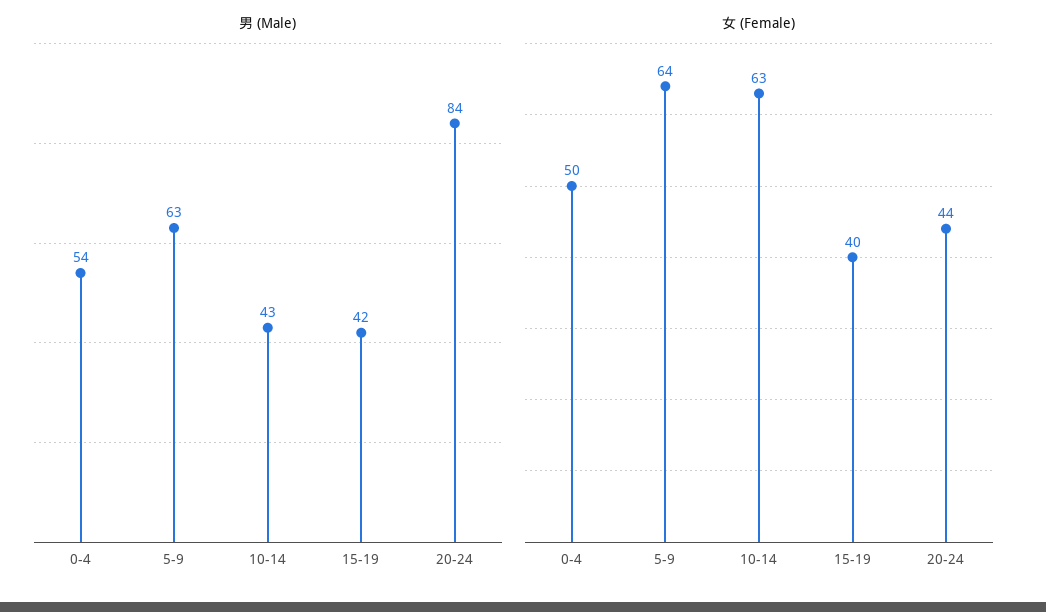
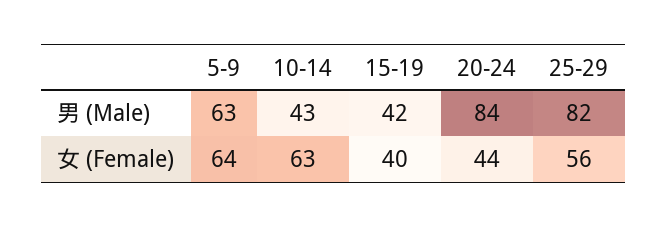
男 (Male), 0-4: 54 -> none
女 (Female), 0-4: 50 -> none
男 (Male), 25-29: none -> 82
女 (Female), 25-29: none -> 56

